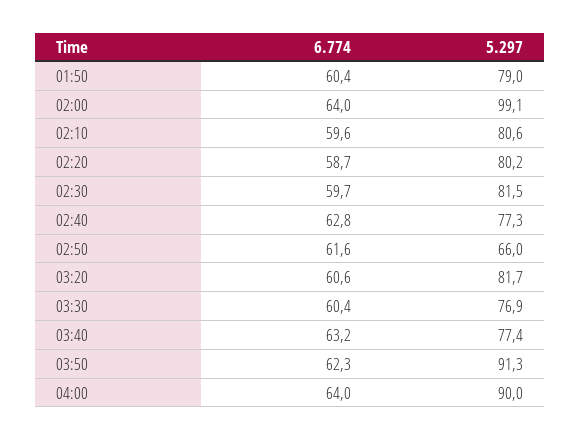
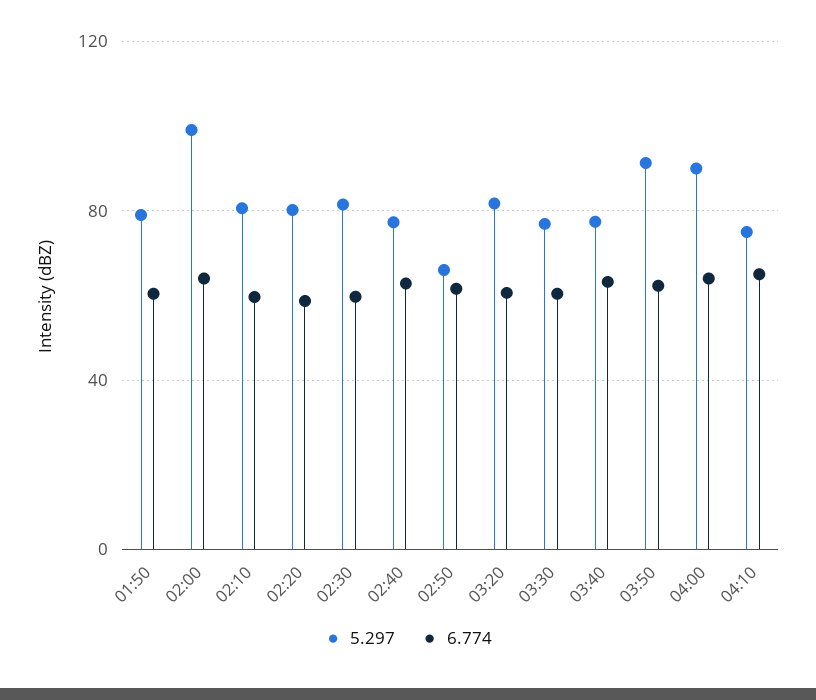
5.297, 04:10: none -> 75
6.774, 04:10: none -> 65

